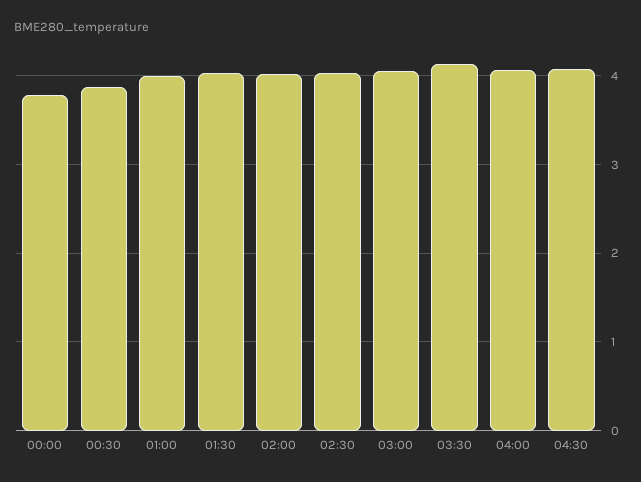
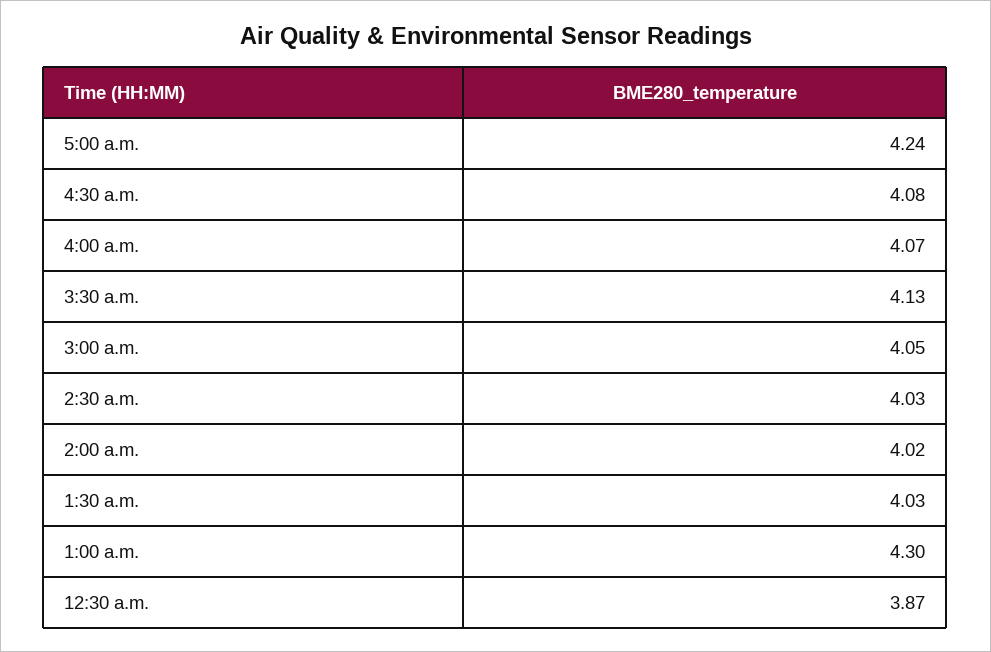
00:00: 3.8 -> none
01:00: 4 -> 4.3
5:00 a.m.: none -> 4.24

